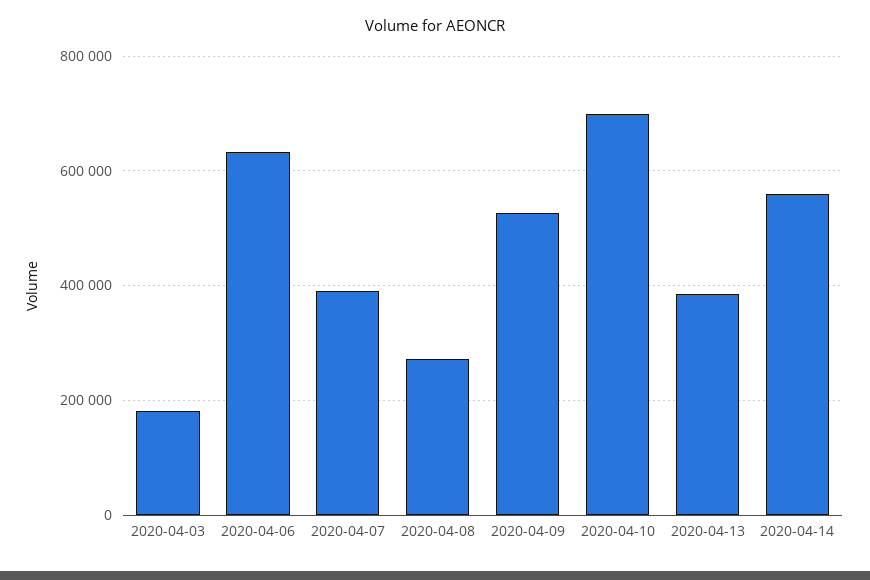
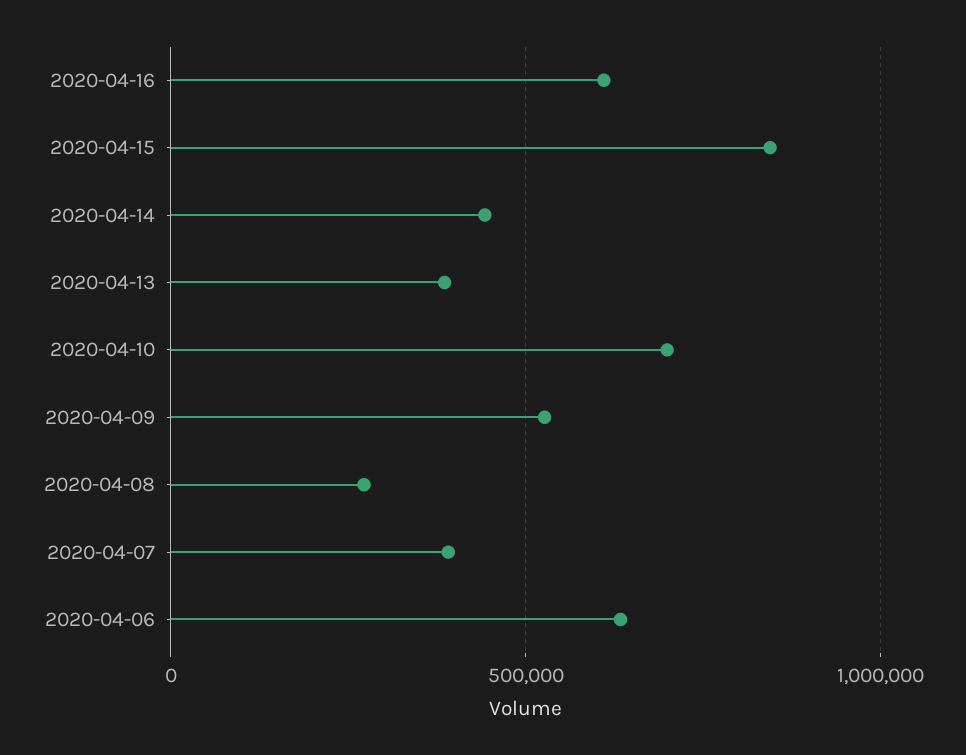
2020-04-03: 180000 -> none
2020-04-14: 560000 -> 450000
2020-04-16: none -> 600000
2020-04-15: none -> 850000

